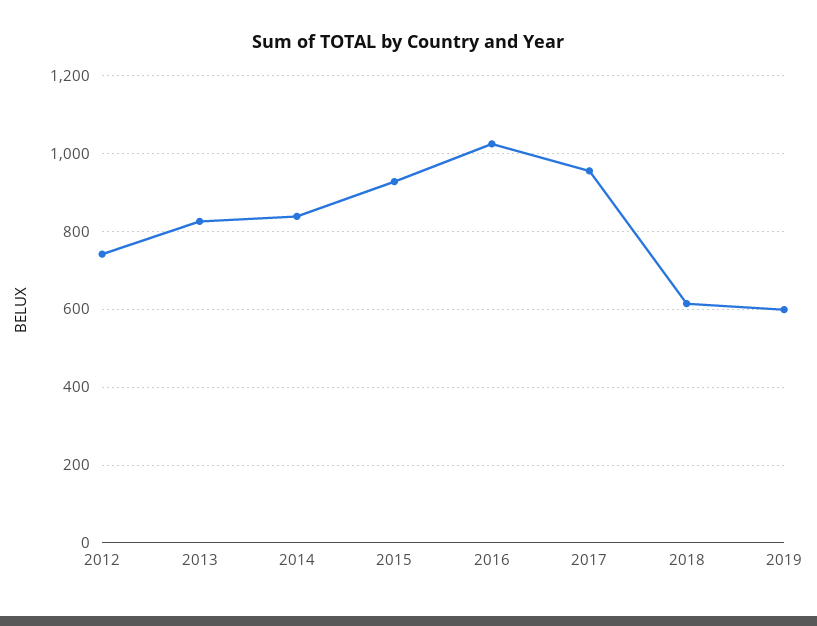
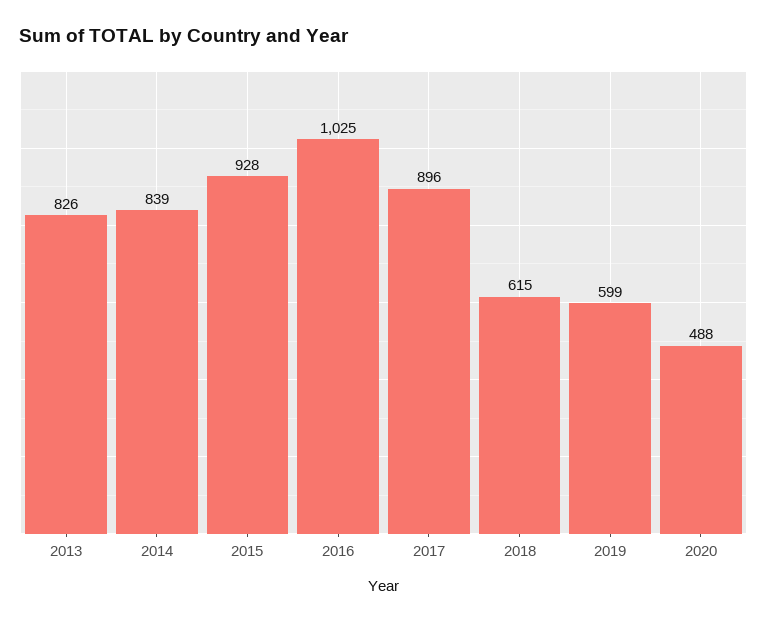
2012: 740 -> none
2017: 960 -> 896
2020: none -> 488

